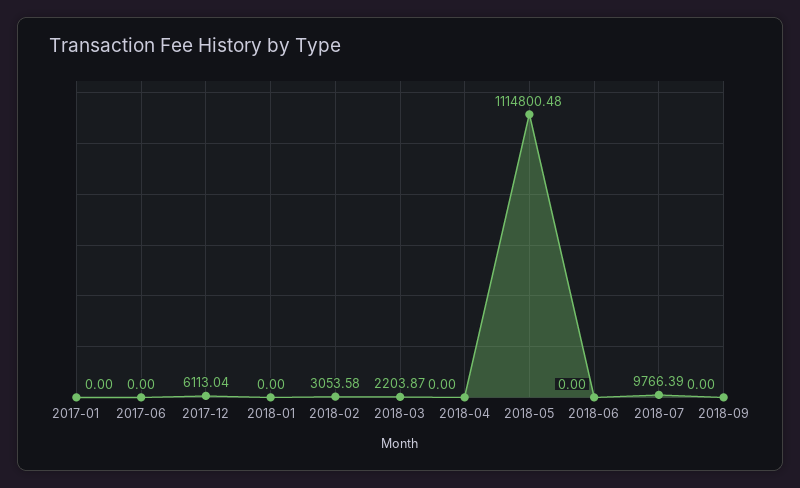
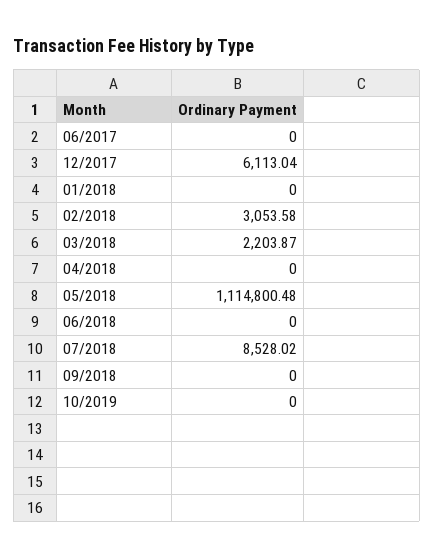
2017-01: 0 -> none
2018-07: 9766.39 -> 8528.02
10/2019: none -> 0

